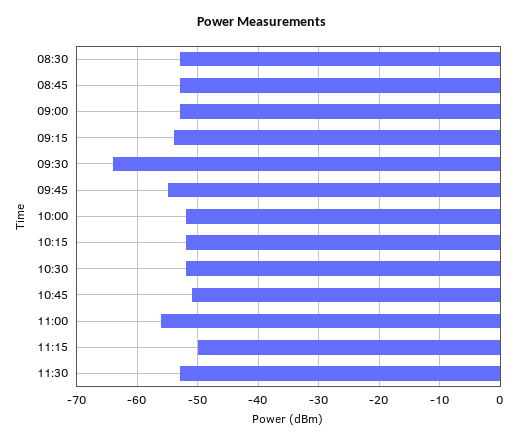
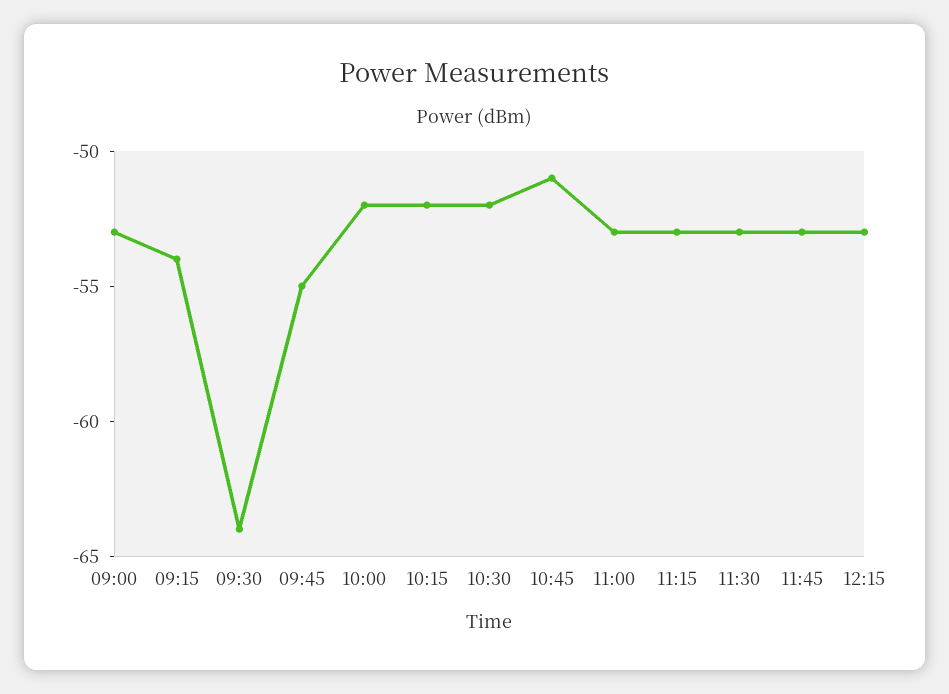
08:30: -53 -> none
08:45: -53 -> none
11:00: -56 -> -53
11:15: -50 -> -53
11:45: none -> -53
12:15: none -> -53

